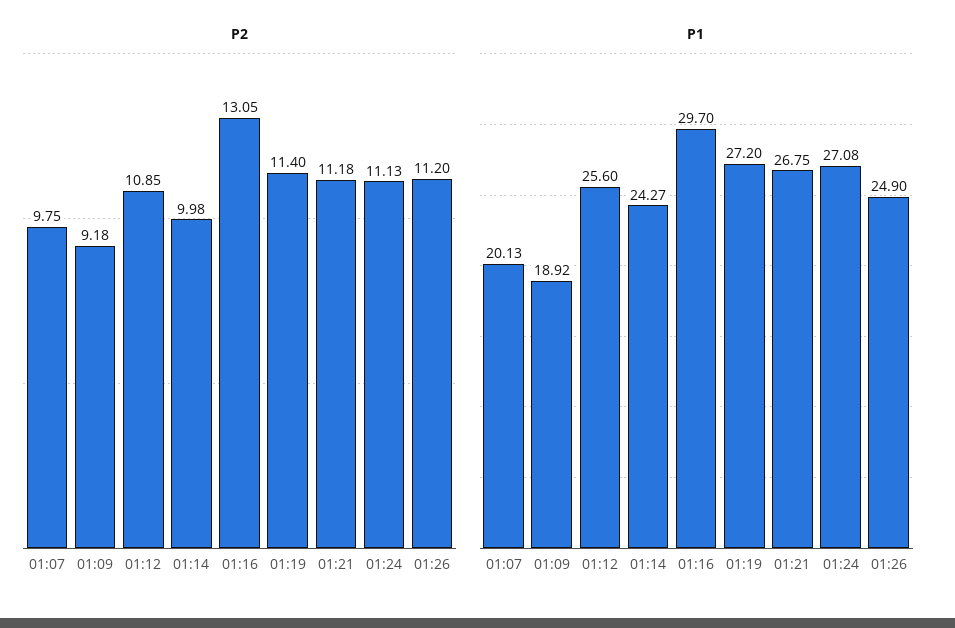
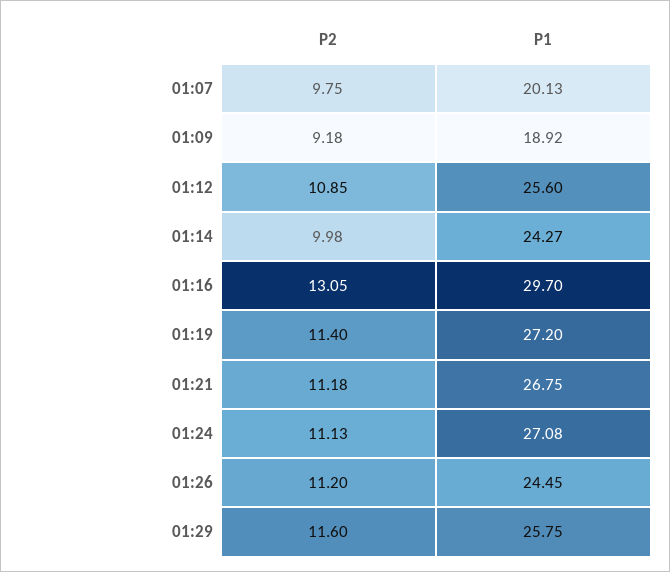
P1, 01:26: 24.9 -> 24.45
P2, 01:29: none -> 11.6
P1, 01:29: none -> 25.75

